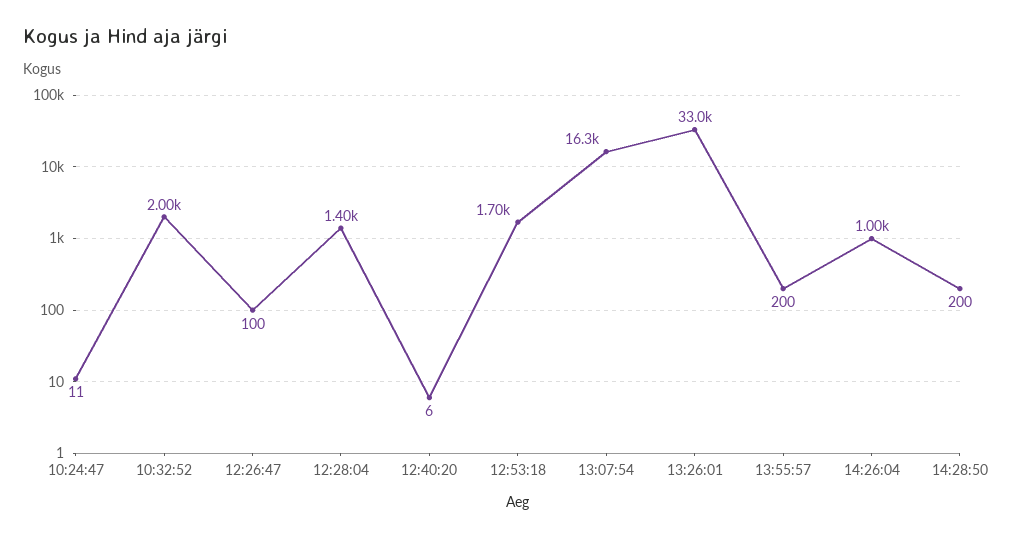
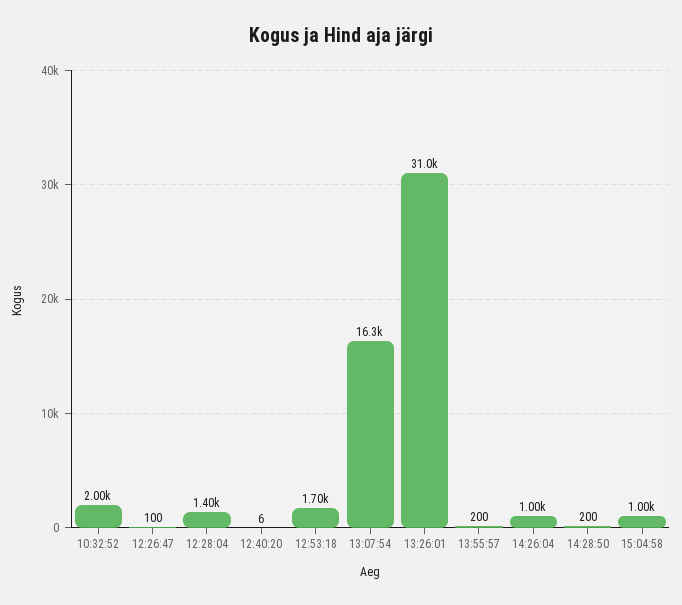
10:24:47: 11 -> none
13:26:01: 33000 -> 31000
15:04:58: none -> 1000

